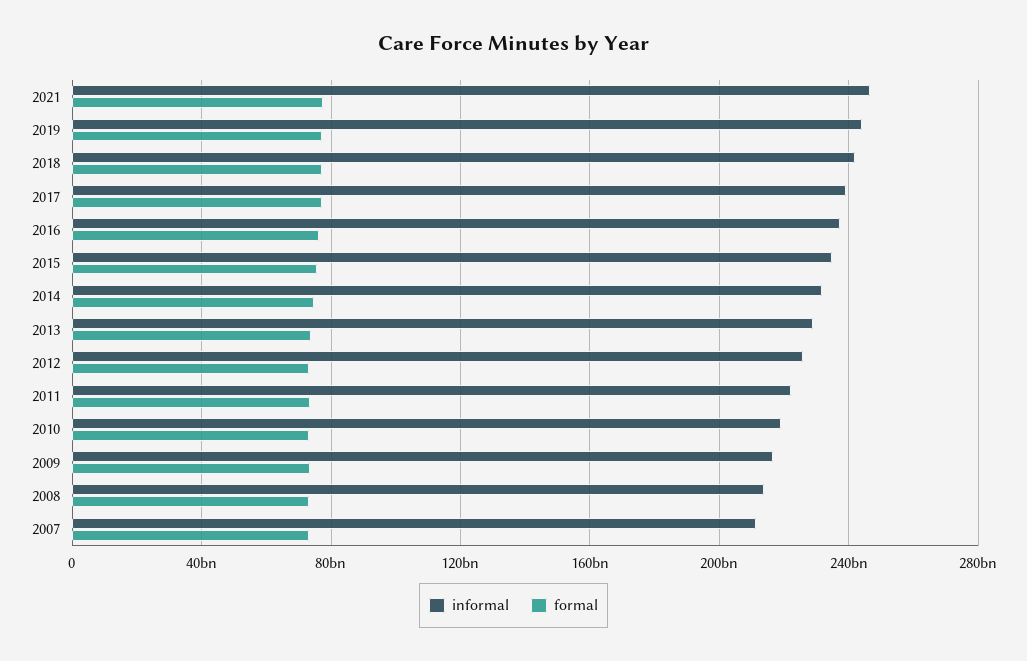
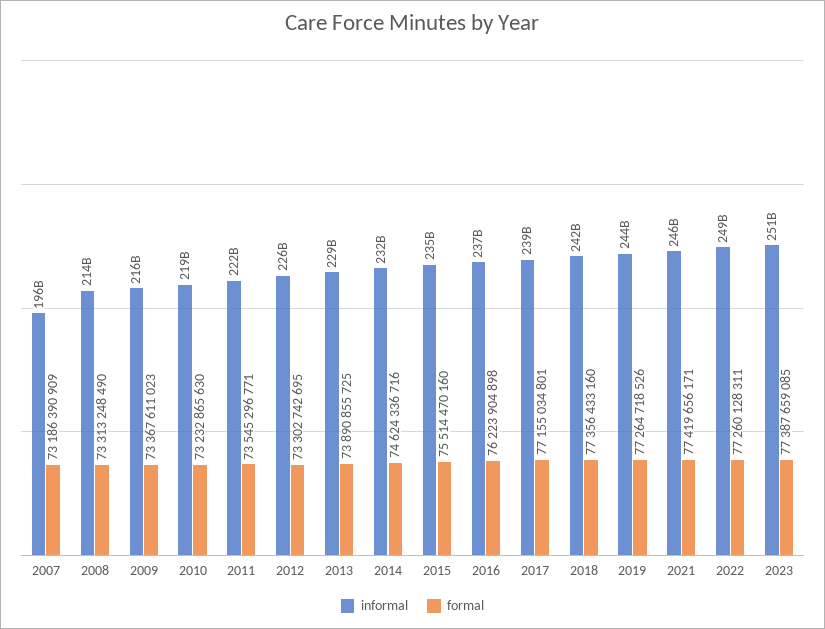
informal, 2007: 210000000000 -> 196000000000
informal, 2022: none -> 249000000000
formal, 2022: none -> 77260128311
informal, 2023: none -> 251000000000
formal, 2023: none -> 77387659085

